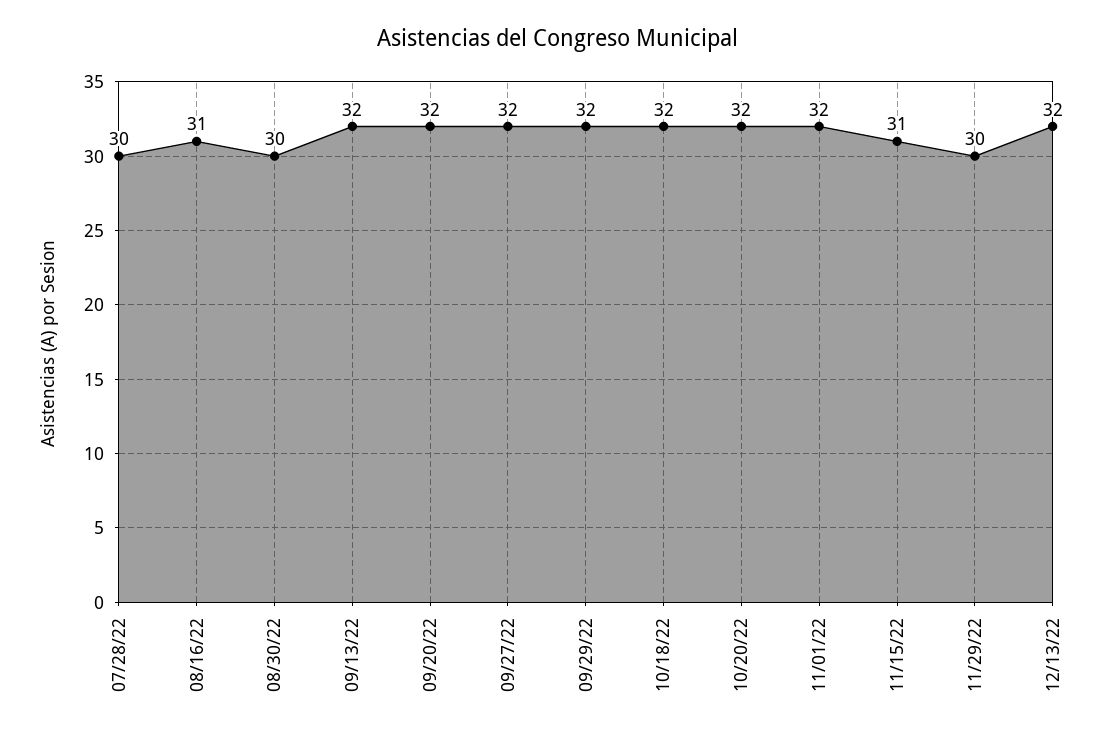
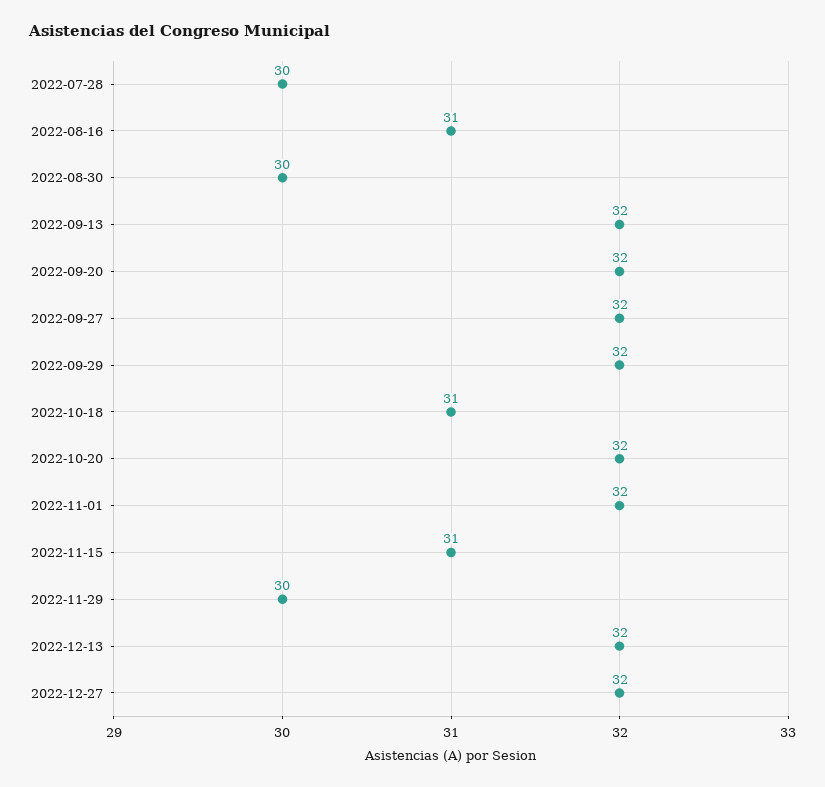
10/18/22: 32 -> 31
2022-12-27: none -> 32

